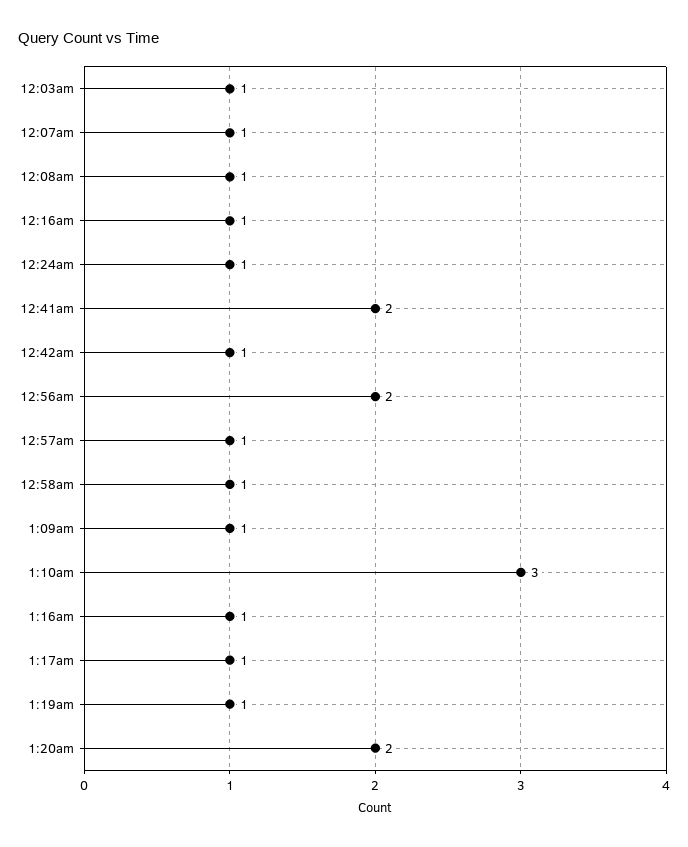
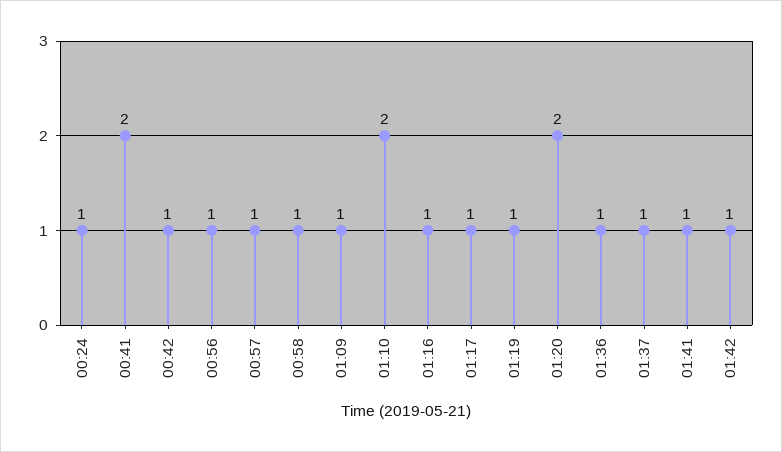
12:03am: 1 -> none
12:07am: 1 -> none
12:08am: 1 -> none
12:16am: 1 -> none
12:56am: 2 -> 1
1:10am: 3 -> 2
01:36: none -> 1
01:37: none -> 1
01:41: none -> 1
01:42: none -> 1

